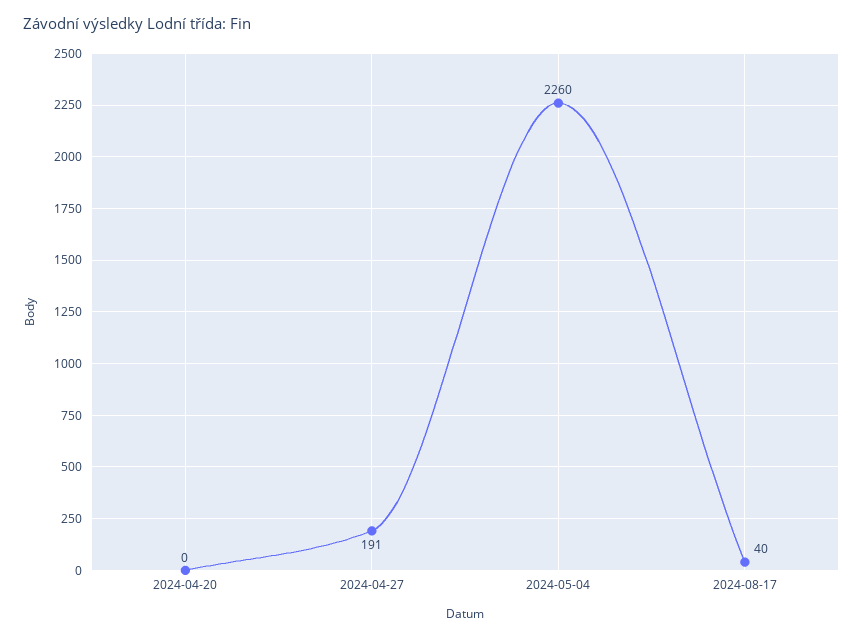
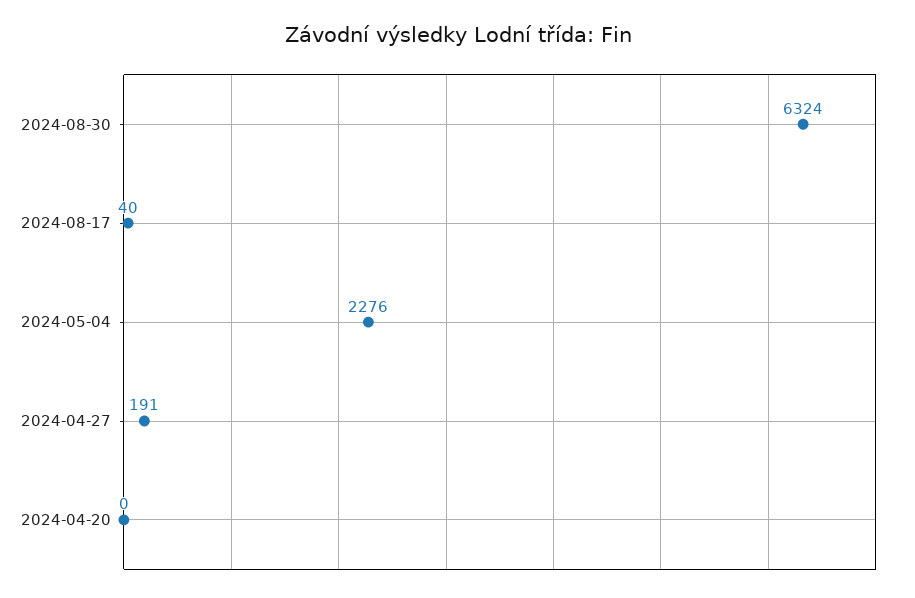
2024-05-04: 2260 -> 2276
2024-08-30: none -> 6324

